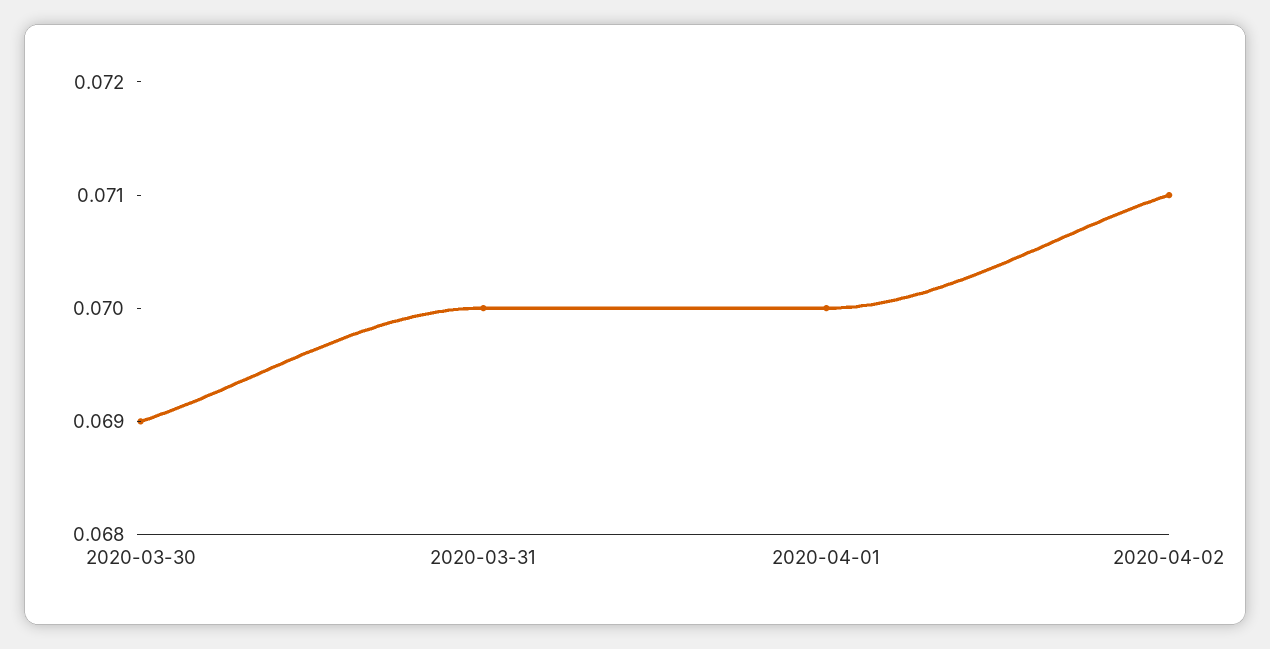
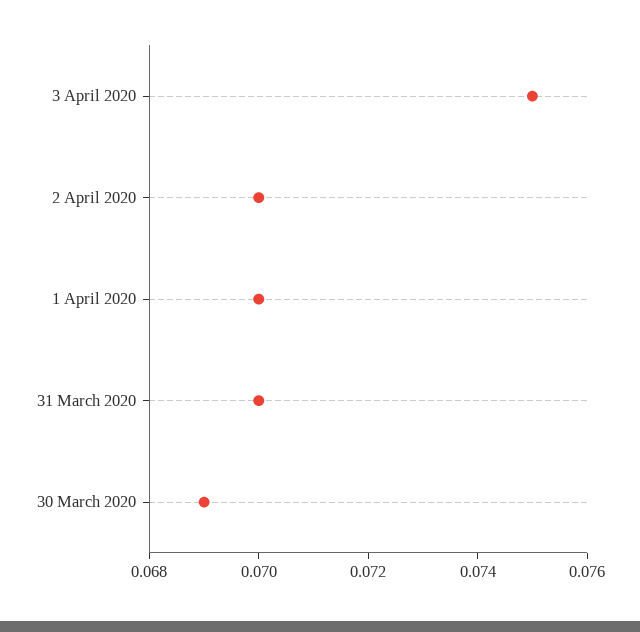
2020-04-02: 0.071 -> 0.07
3 April 2020: none -> 0.075

